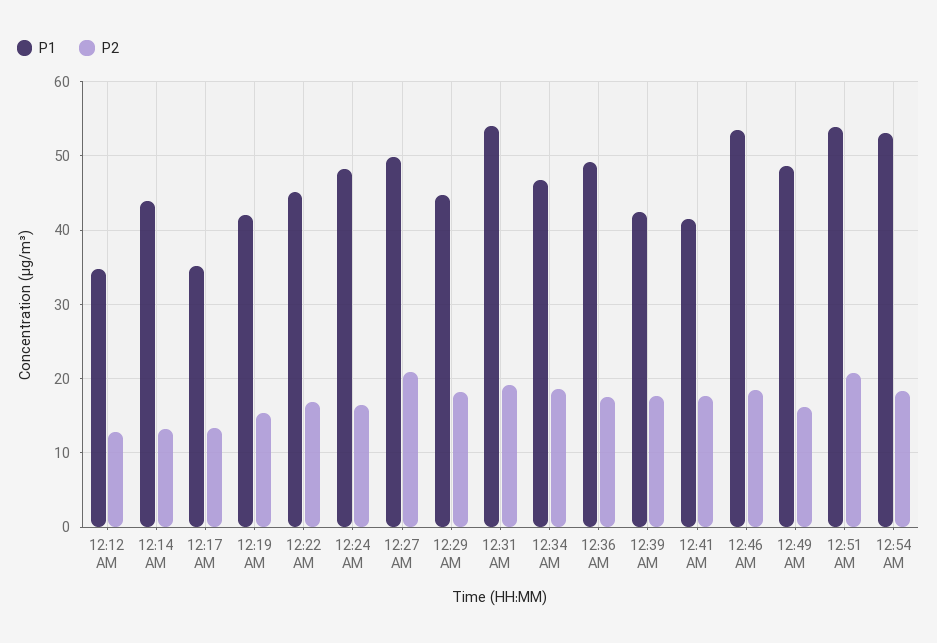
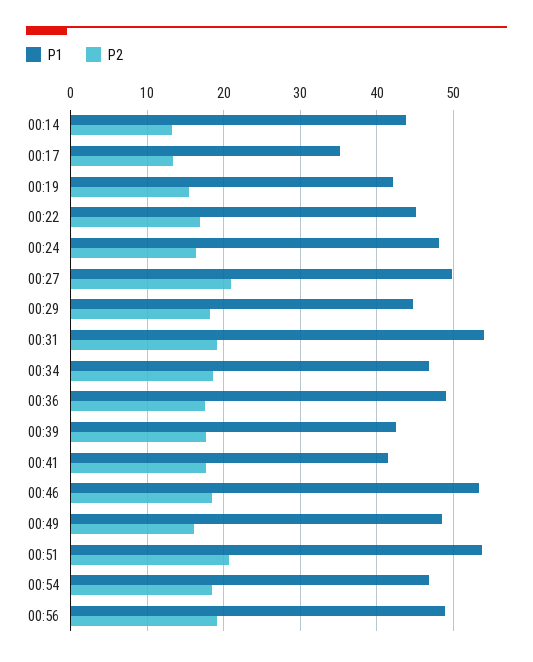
P1, 12:12 AM: 35 -> none
P2, 12:12 AM: 13 -> none
P1, 12:54 AM: 53 -> 47
P1, 00:56: none -> 49
P2, 00:56: none -> 19

